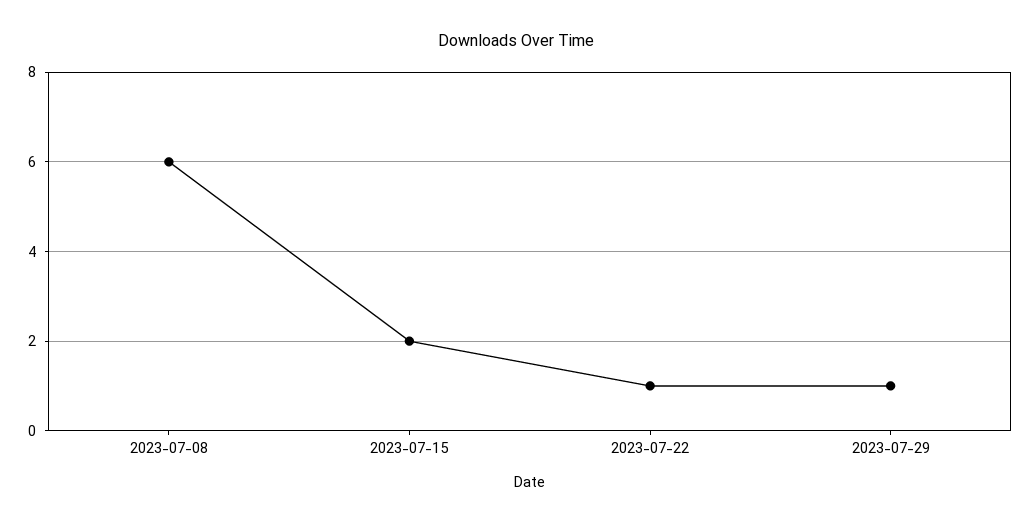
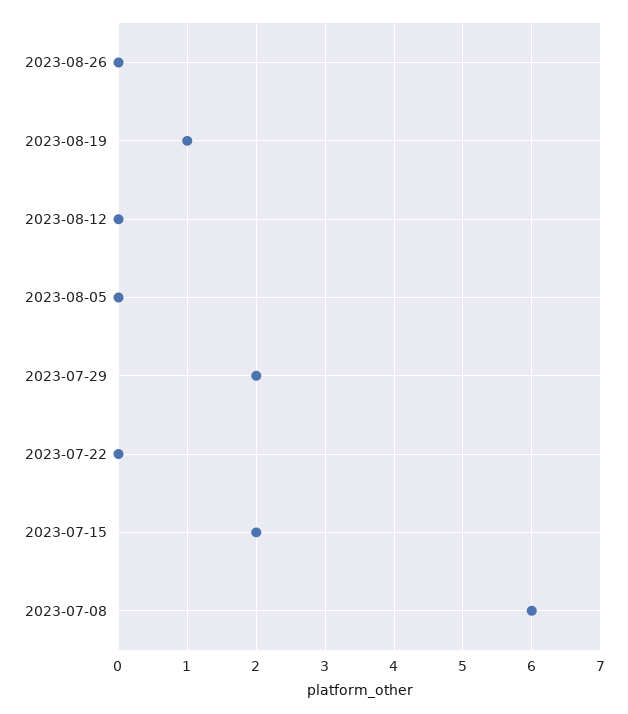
2023-07-22: 1 -> 0
2023-07-29: 1 -> 2
2023-08-26: none -> 0
2023-08-19: none -> 1
2023-08-12: none -> 0
2023-08-05: none -> 0

